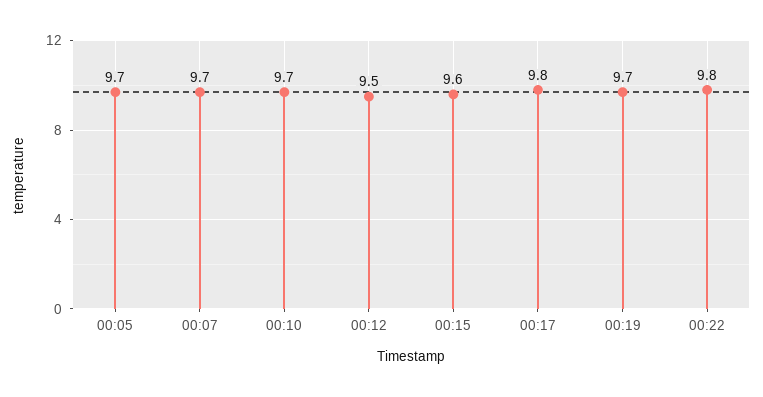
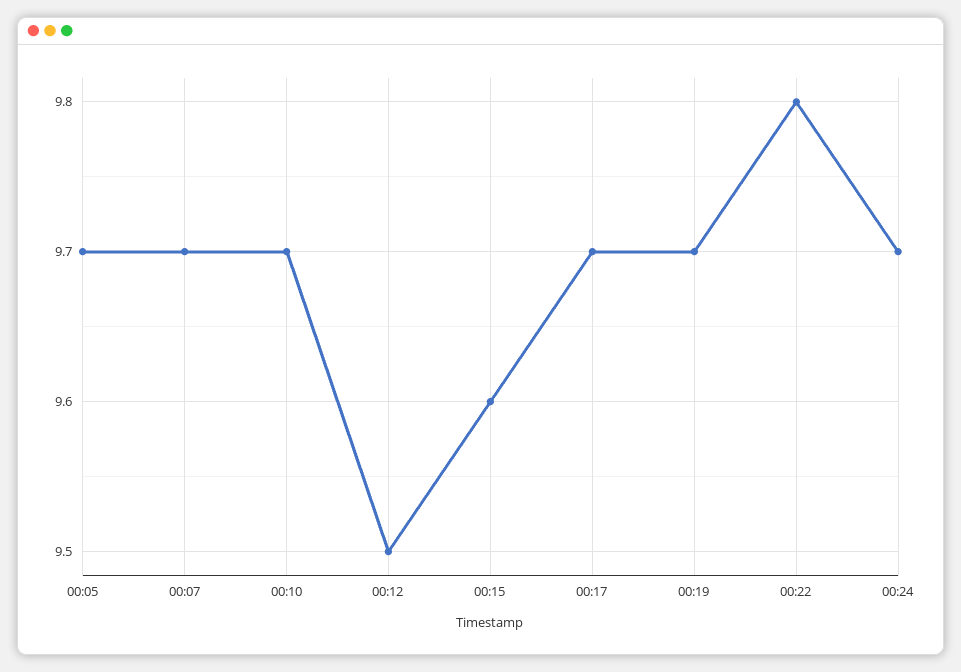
00:17: 9.8 -> 9.7
00:24: none -> 9.7

